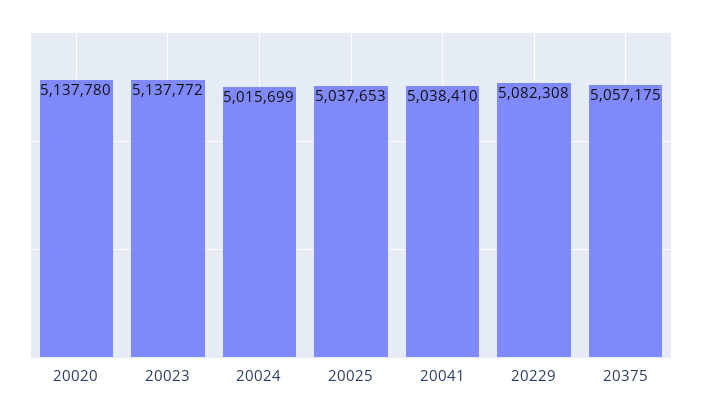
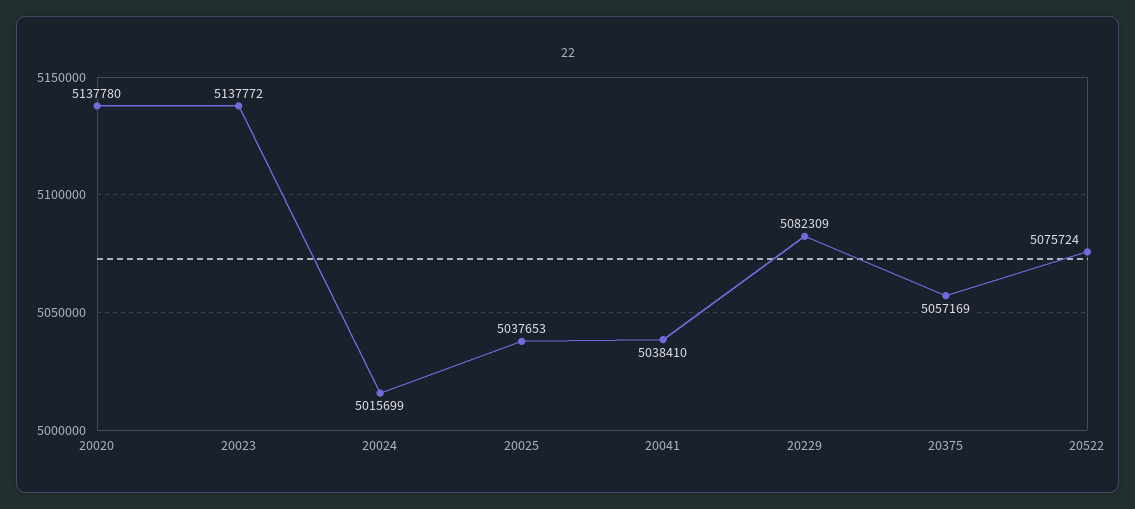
20229: 5082308 -> 5082309
20375: 5057175 -> 5057169
20522: none -> 5075724

